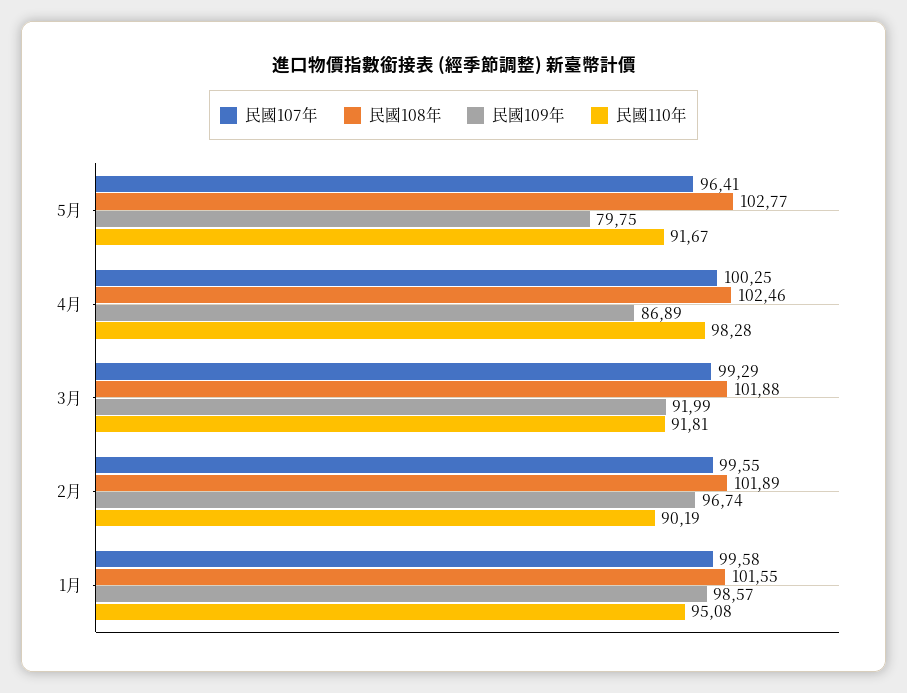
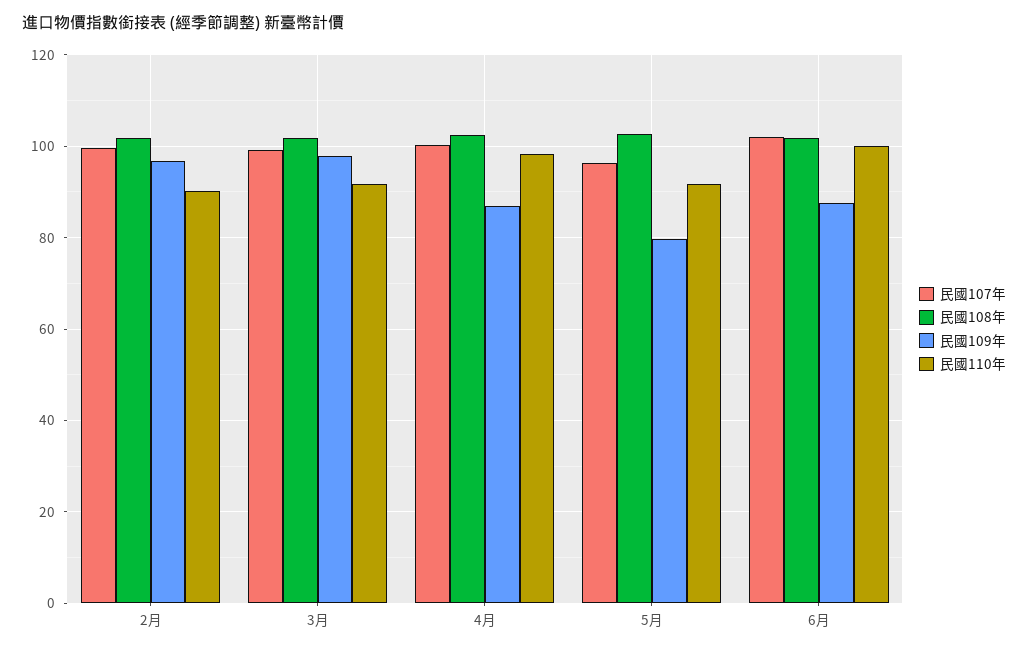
民國109年, 3月: 91.99 -> 98
民國107年, 1月: 99.58 -> none
民國108年, 1月: 101.55 -> none
民國109年, 1月: 98.57 -> none
民國110年, 1月: 95.08 -> none
民國107年, 6月: none -> 102
民國108年, 6月: none -> 102
民國109年, 6月: none -> 88
民國110年, 6月: none -> 100

